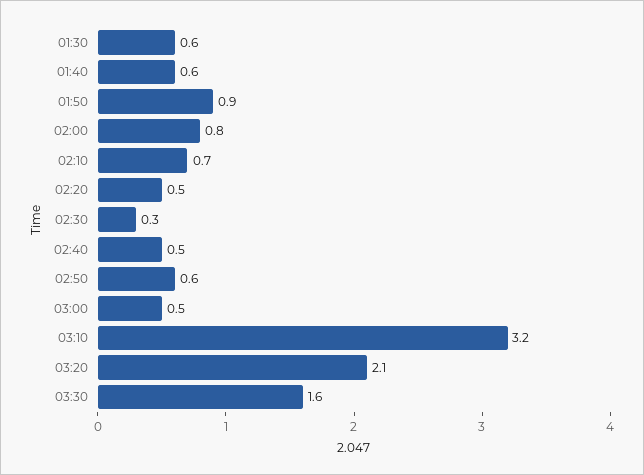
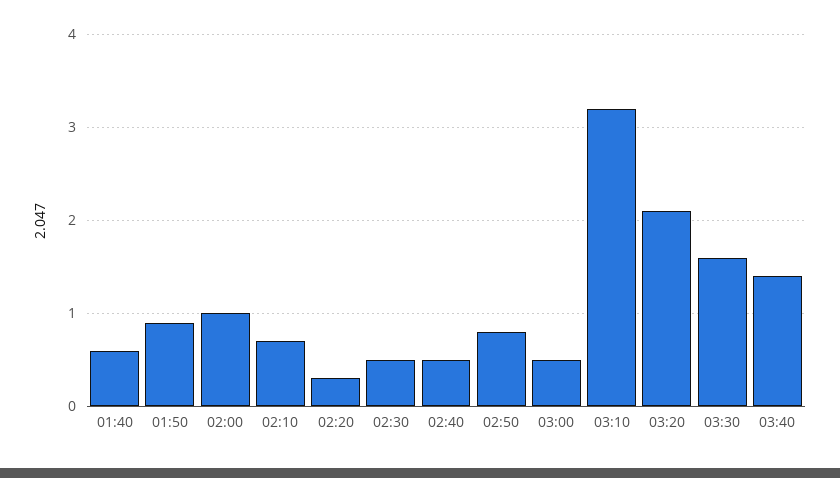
01:30: 0.6 -> none
02:00: 0.8 -> 1
02:20: 0.5 -> 0.3
02:30: 0.3 -> 0.5
02:50: 0.6 -> 0.8
03:40: none -> 1.4

